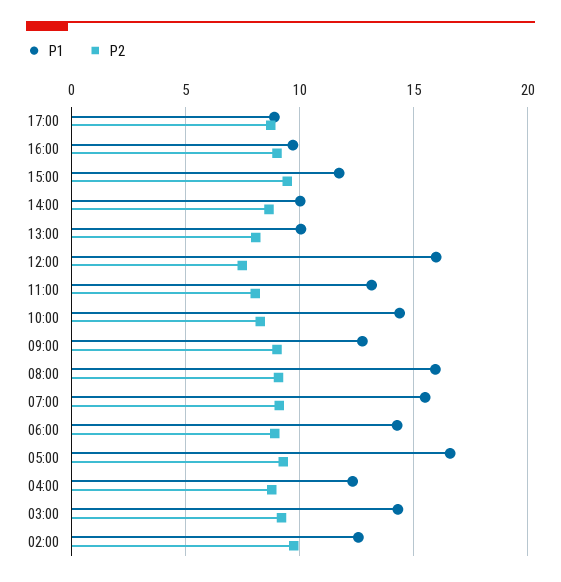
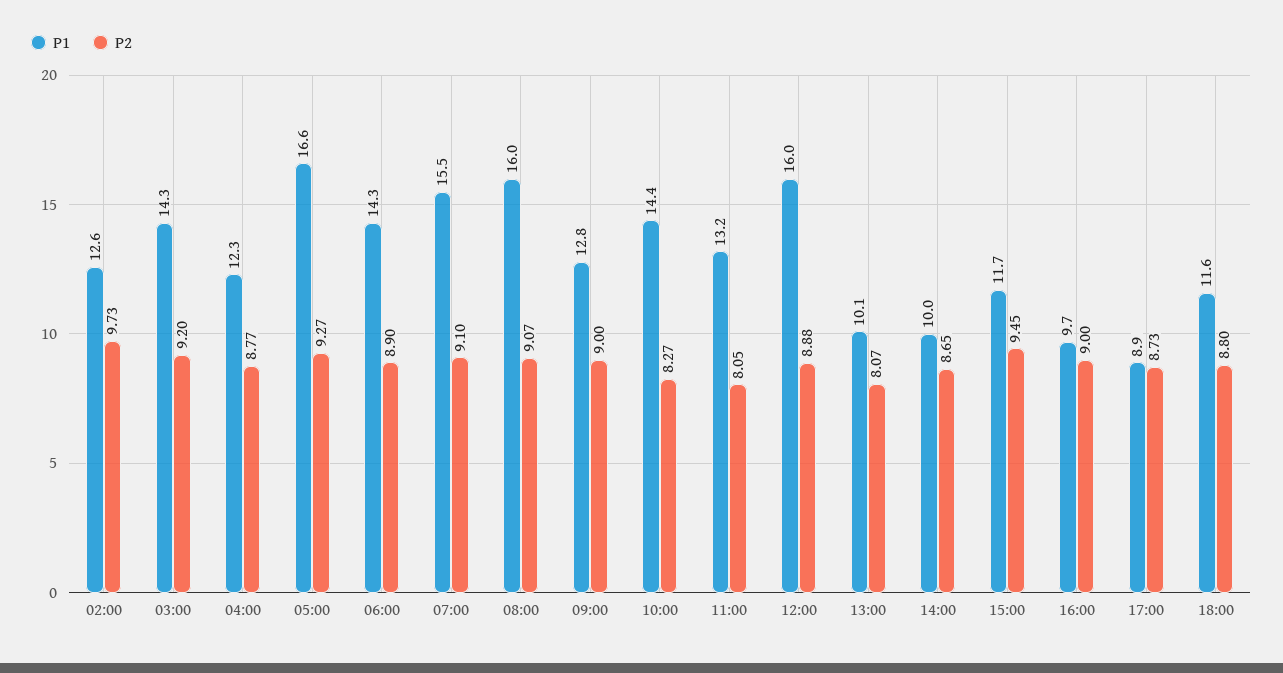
P2, 12:00: 7.5 -> 8.88
P1, 18:00: none -> 11.6
P2, 18:00: none -> 8.8

